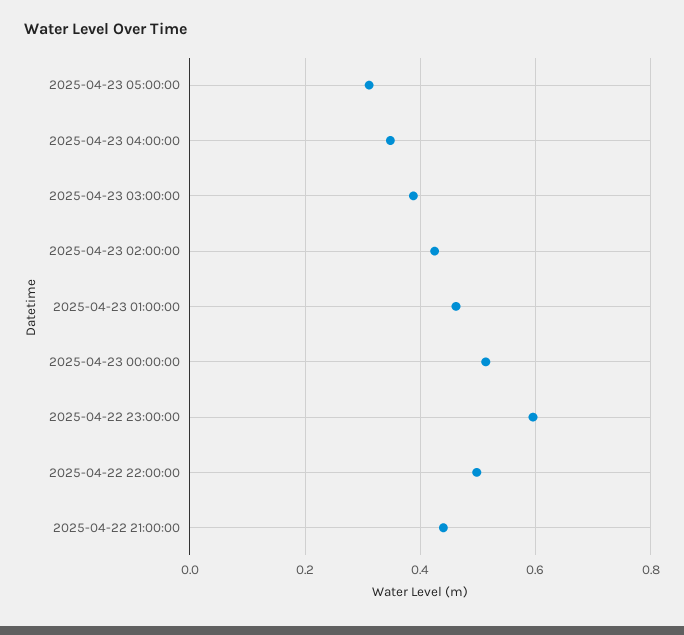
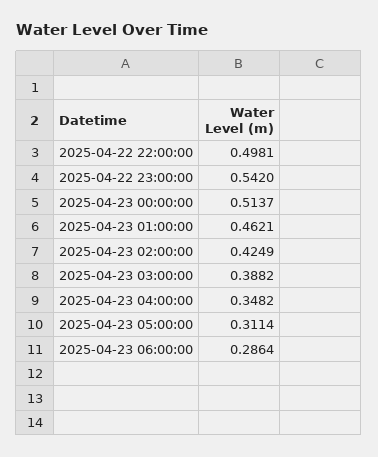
2025-04-22 23:00:00: 0.6 -> 0.542
2025-04-22 21:00:00: 0.44 -> none
2025-04-23 06:00:00: none -> 0.2864

